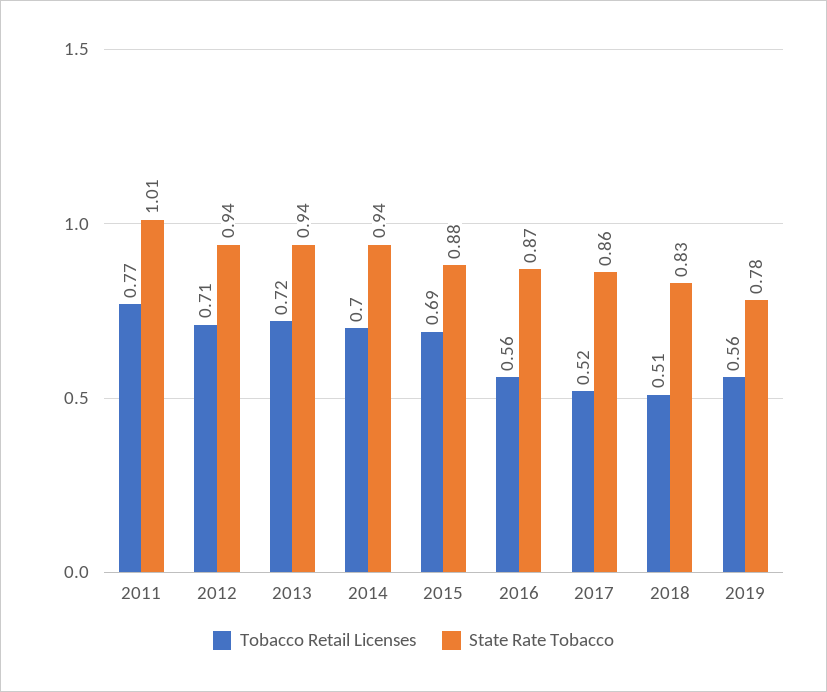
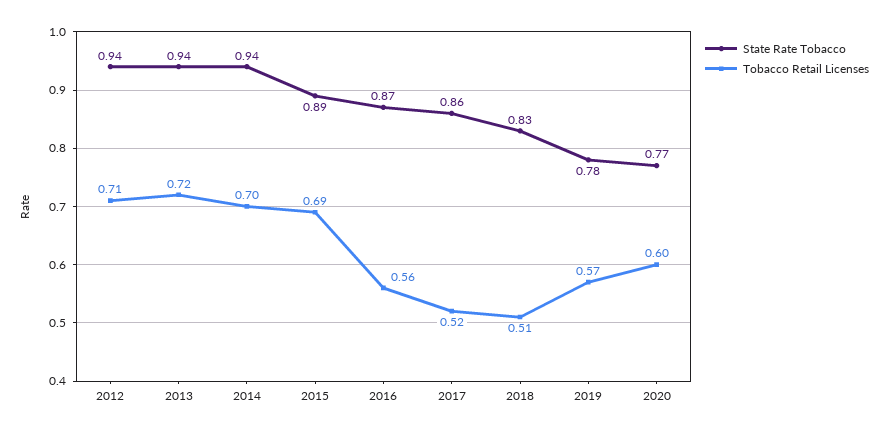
Tobacco Retail Licenses, 2011: 0.77 -> none
State Rate Tobacco, 2011: 1.01 -> none
State Rate Tobacco, 2015: 0.88 -> 0.89
Tobacco Retail Licenses, 2019: 0.56 -> 0.57
State Rate Tobacco, 2020: none -> 0.77
Tobacco Retail Licenses, 2020: none -> 0.6

